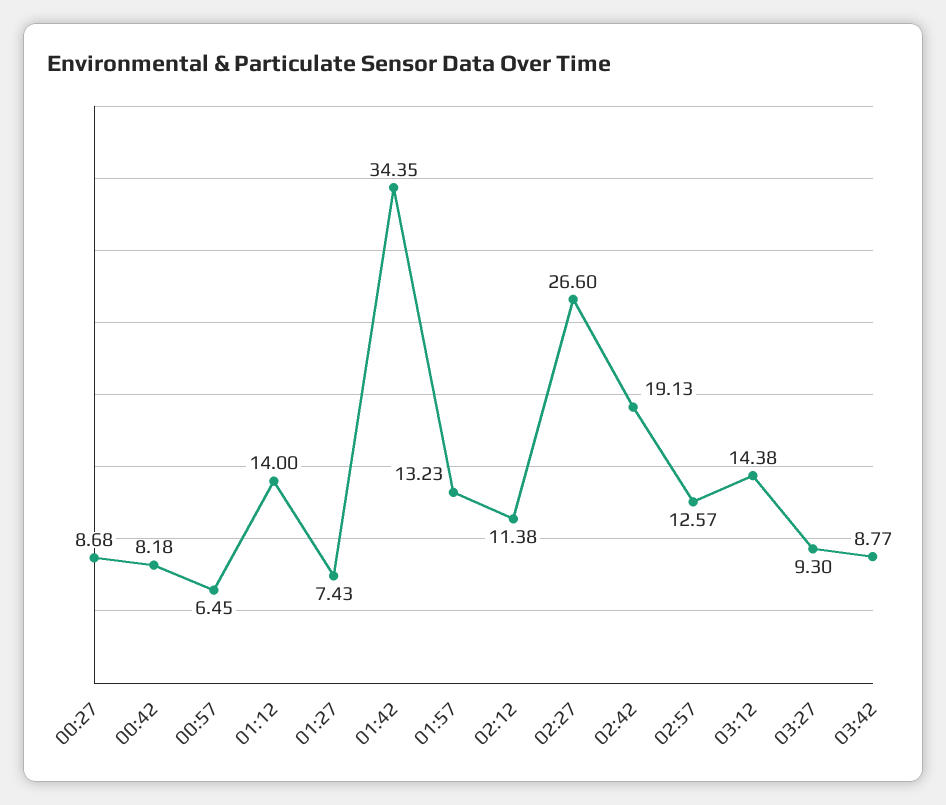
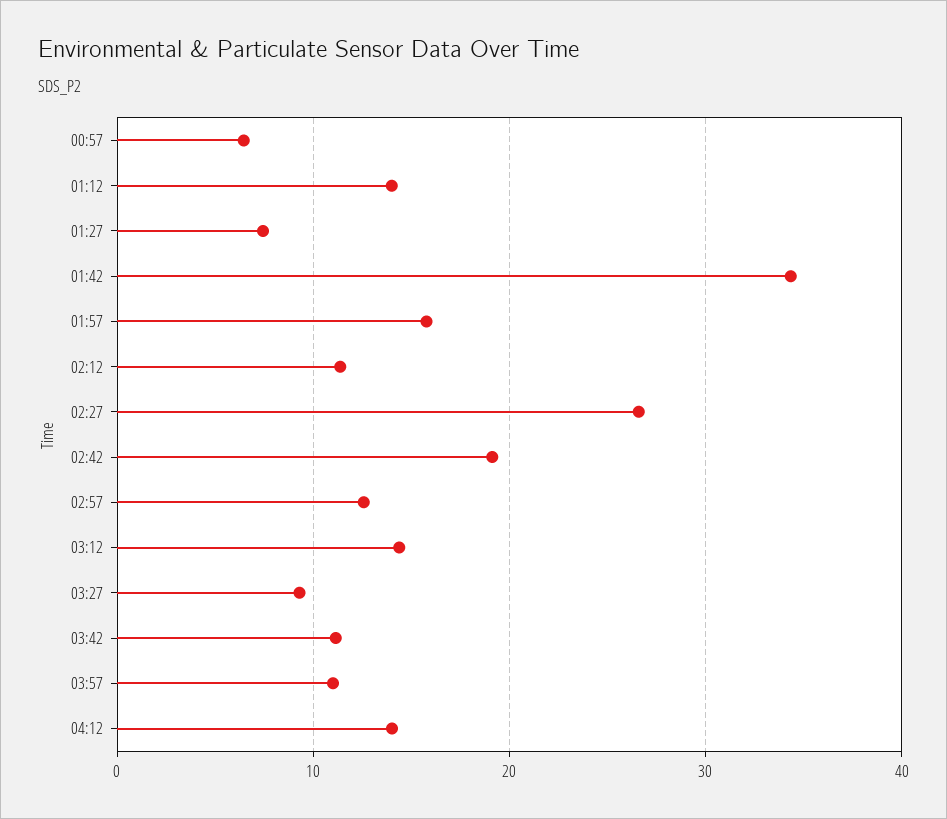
00:27: 8.68 -> none
00:42: 8.18 -> none
01:57: 13.23 -> 16
03:42: 8.77 -> 11
03:57: none -> 11
04:12: none -> 14

